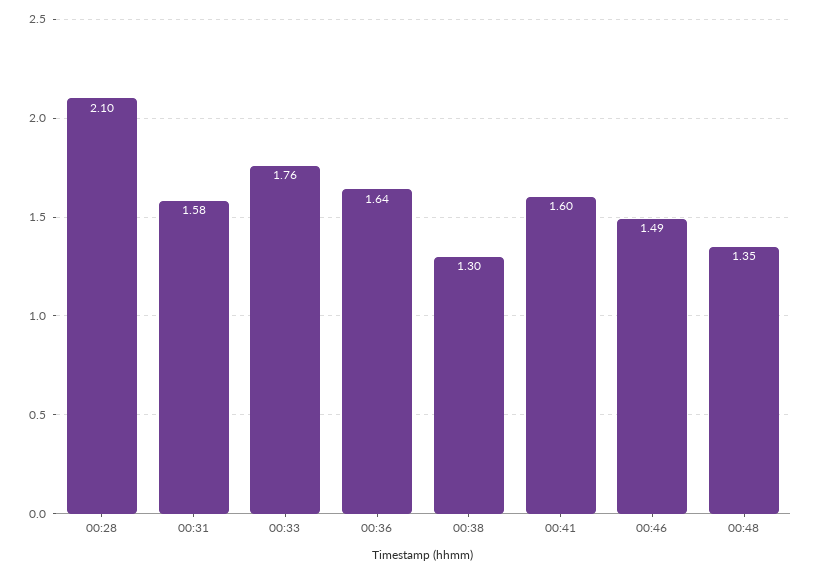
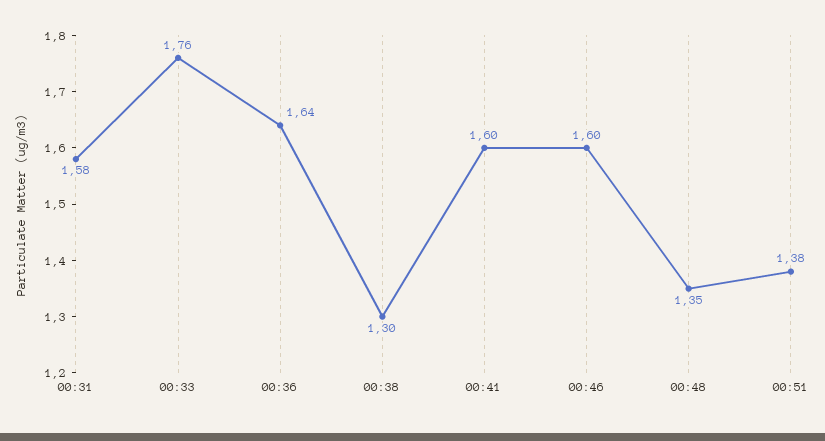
00:28: 2.1 -> none
00:46: 1.49 -> 1.6
00:51: none -> 1.38

